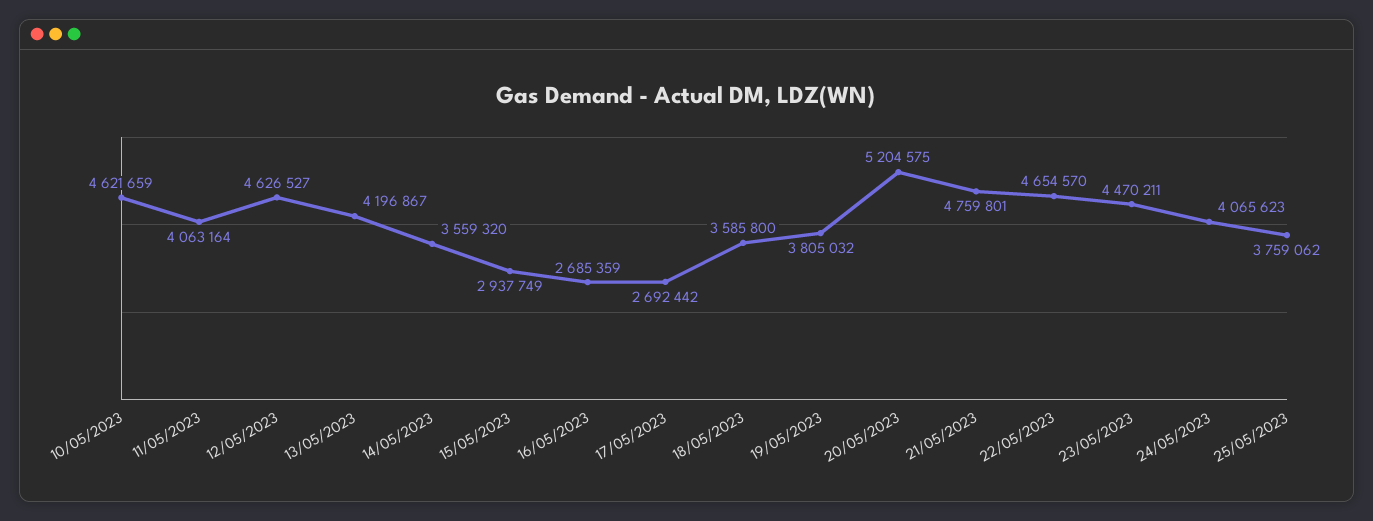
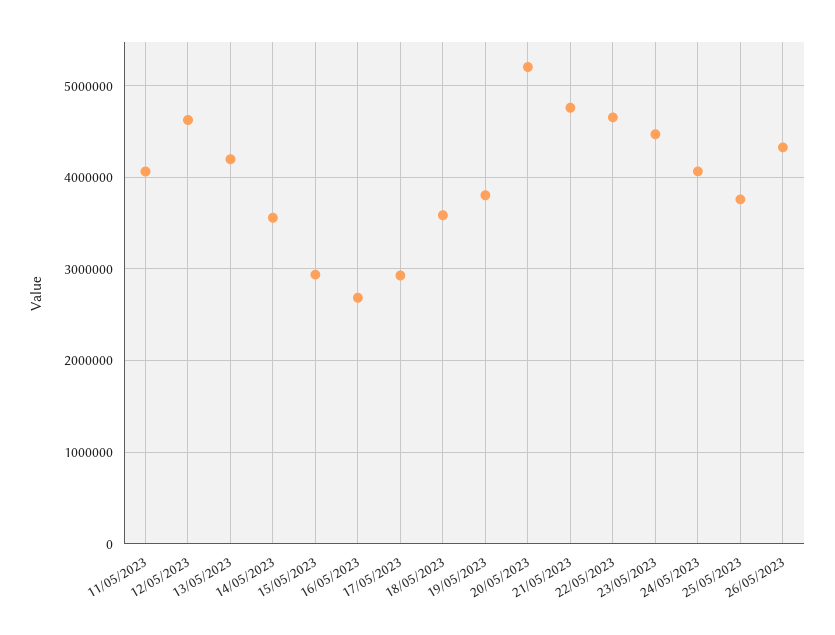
10/05/2023: 4621659 -> none
17/05/2023: 2692442 -> 2900000
26/05/2023: none -> 4300000

